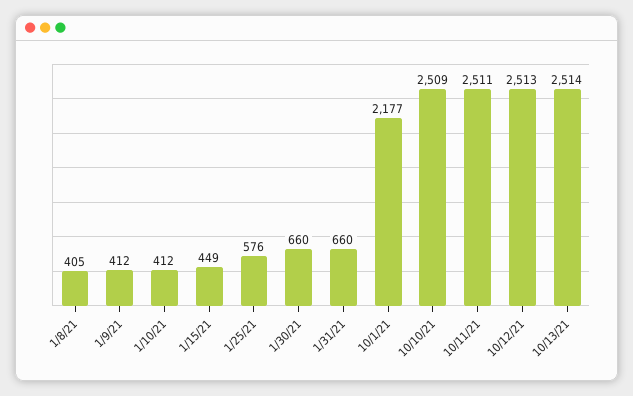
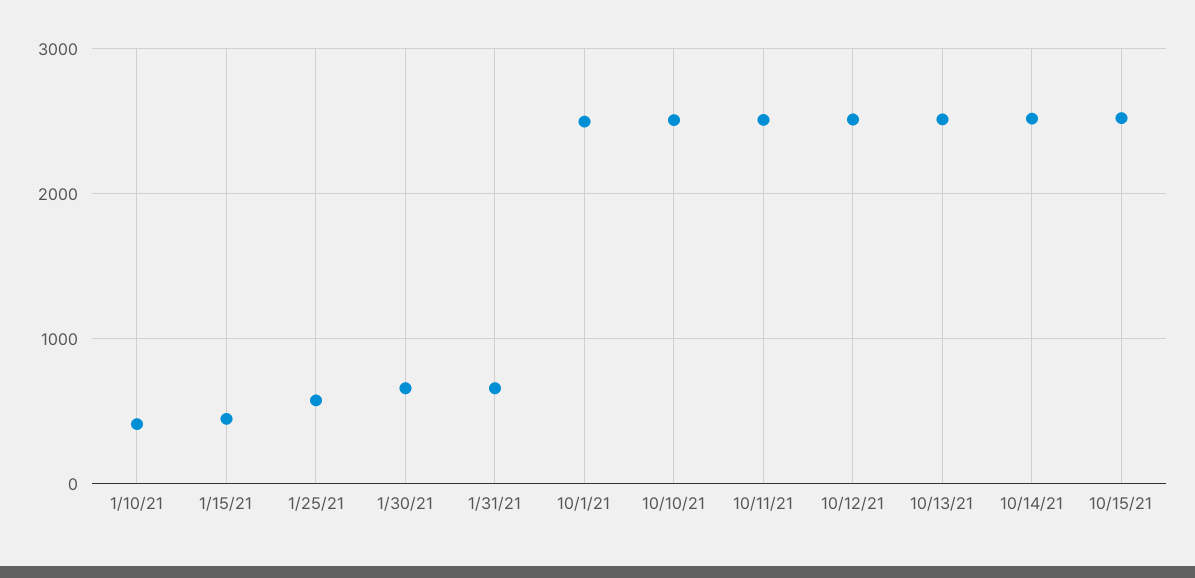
1/8/21: 405 -> none
1/9/21: 412 -> none
10/1/21: 2177 -> 2500
10/14/21: none -> 2500
10/15/21: none -> 2500

